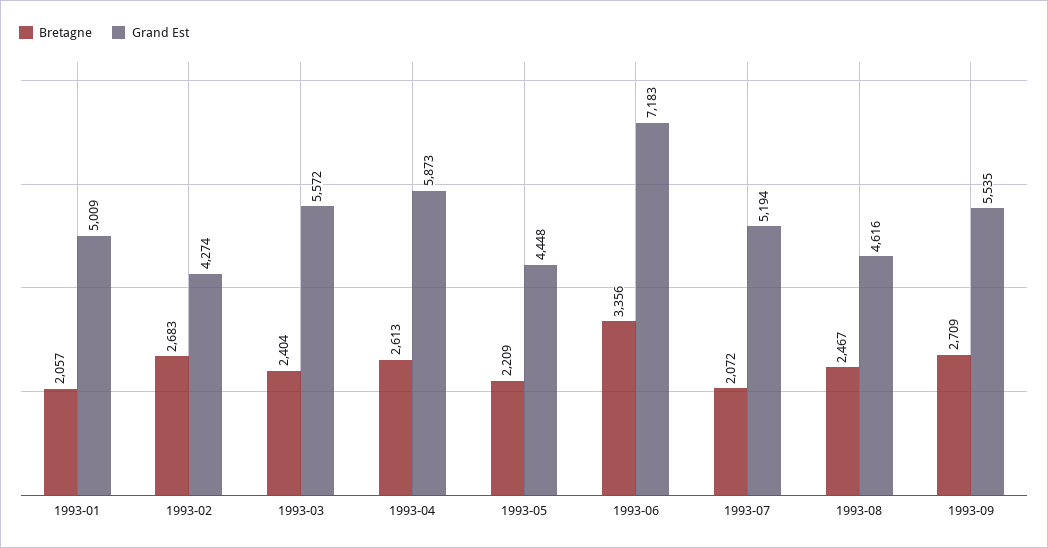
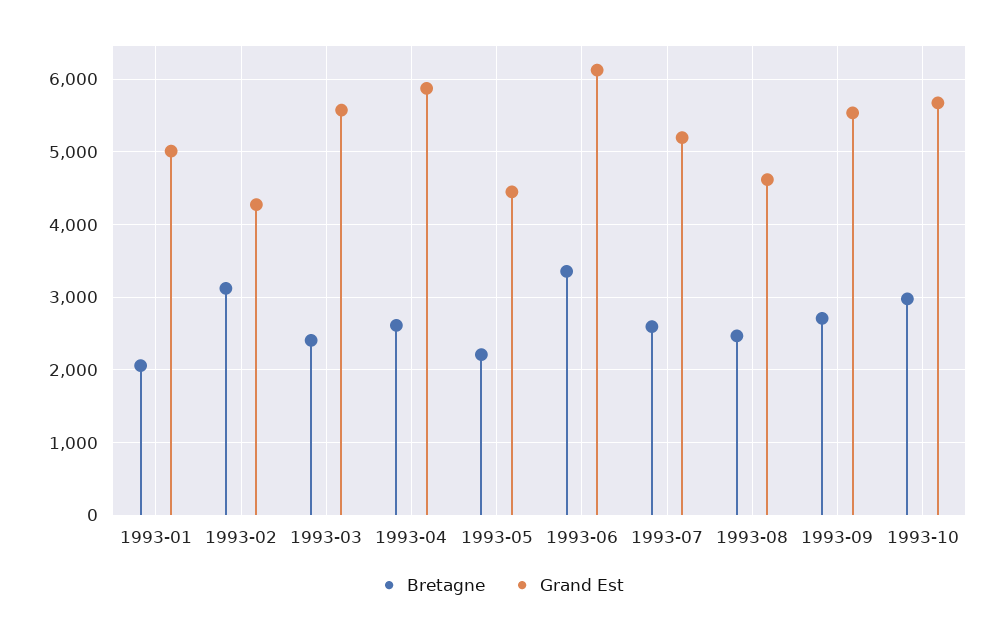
Bretagne, 1993-02: 2683 -> 3100
Grand Est, 1993-06: 7183 -> 6100
Bretagne, 1993-07: 2072 -> 2600
Bretagne, 1993-10: none -> 3000
Grand Est, 1993-10: none -> 5700

